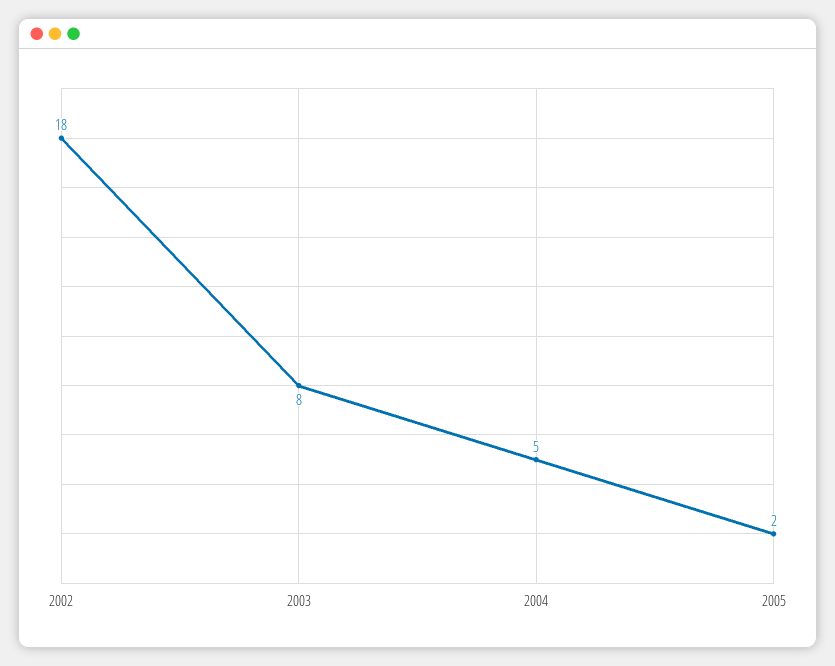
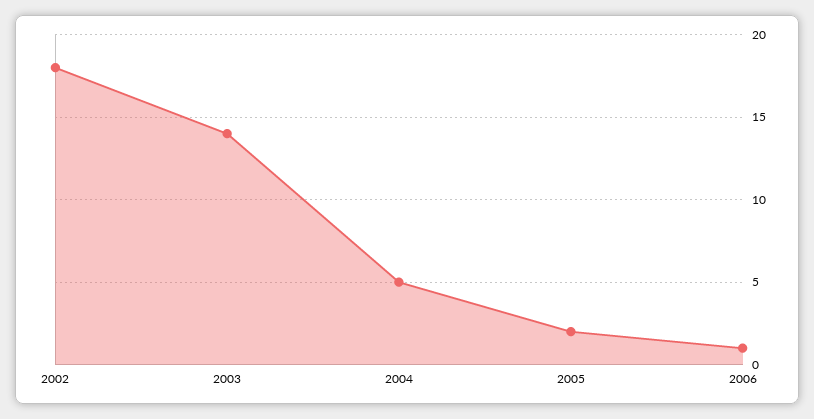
2003: 8 -> 14
2006: none -> 1

